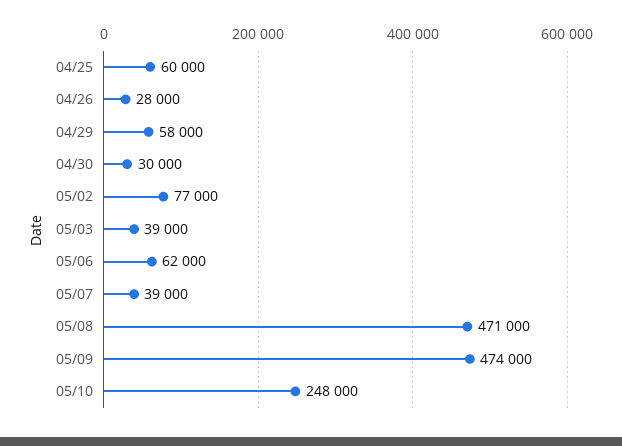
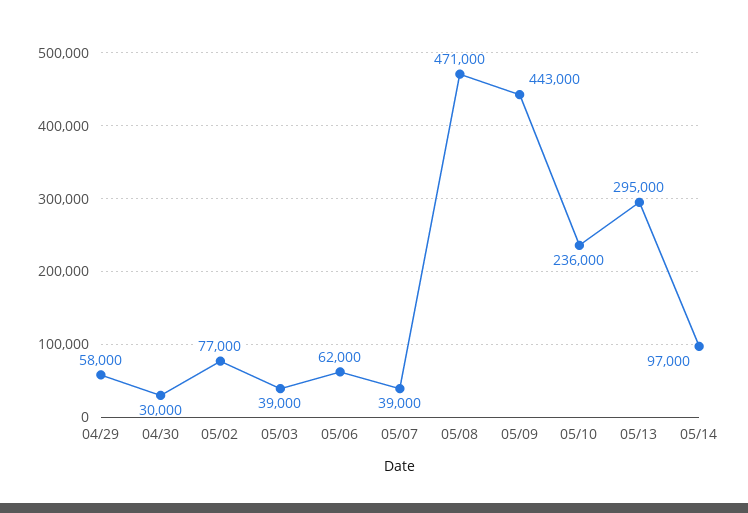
04/25: 60000 -> none
04/26: 28000 -> none
05/09: 474000 -> 443000
05/10: 248000 -> 236000
05/13: none -> 295000
05/14: none -> 97000

